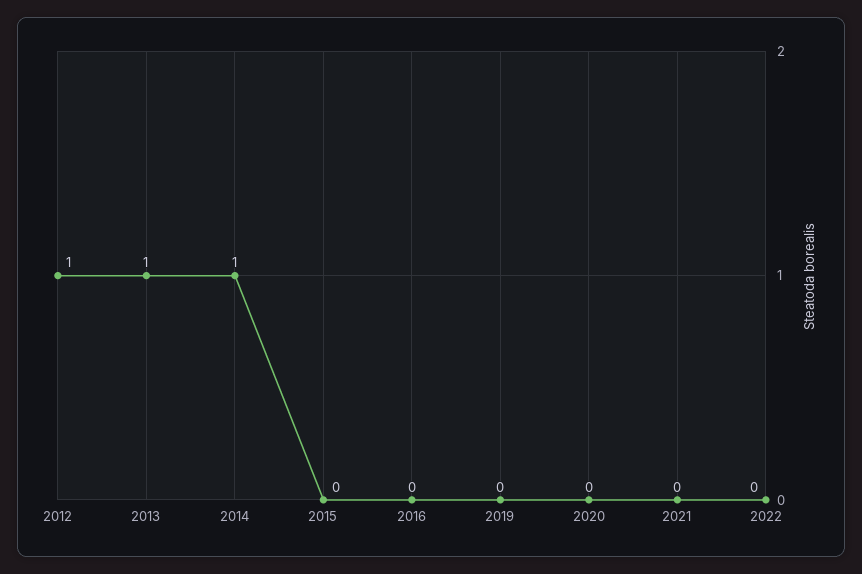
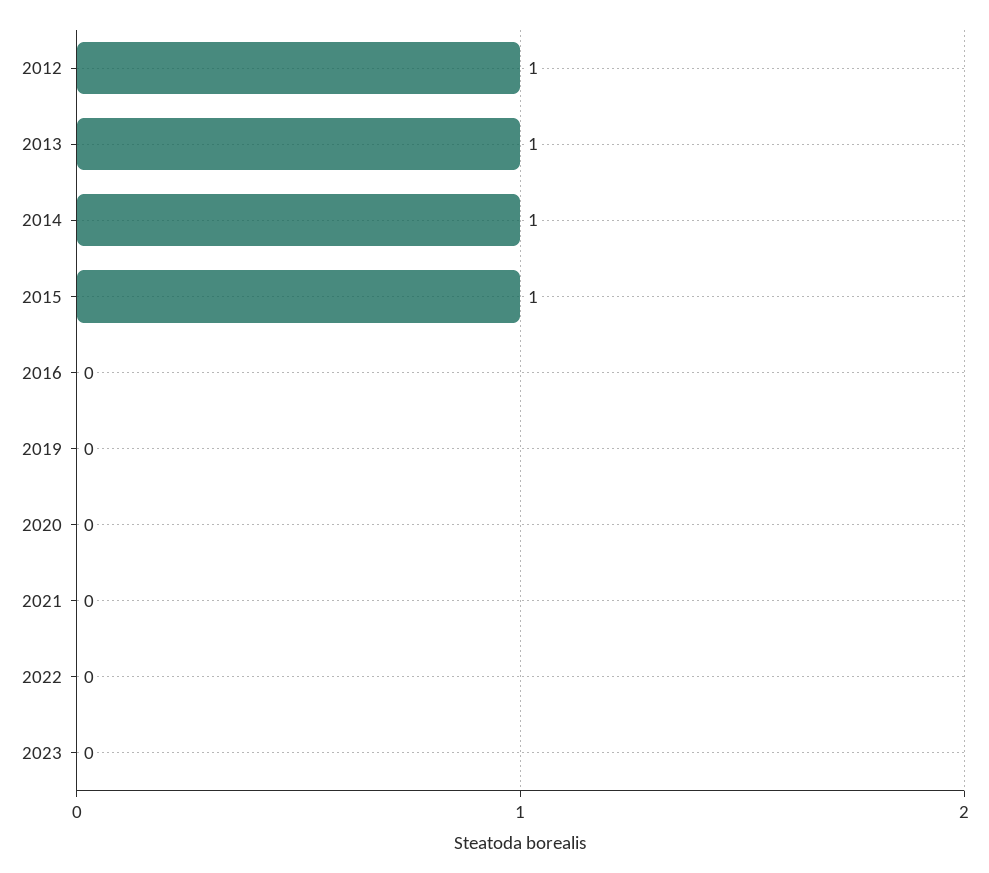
2015: 0 -> 1
2023: none -> 0

